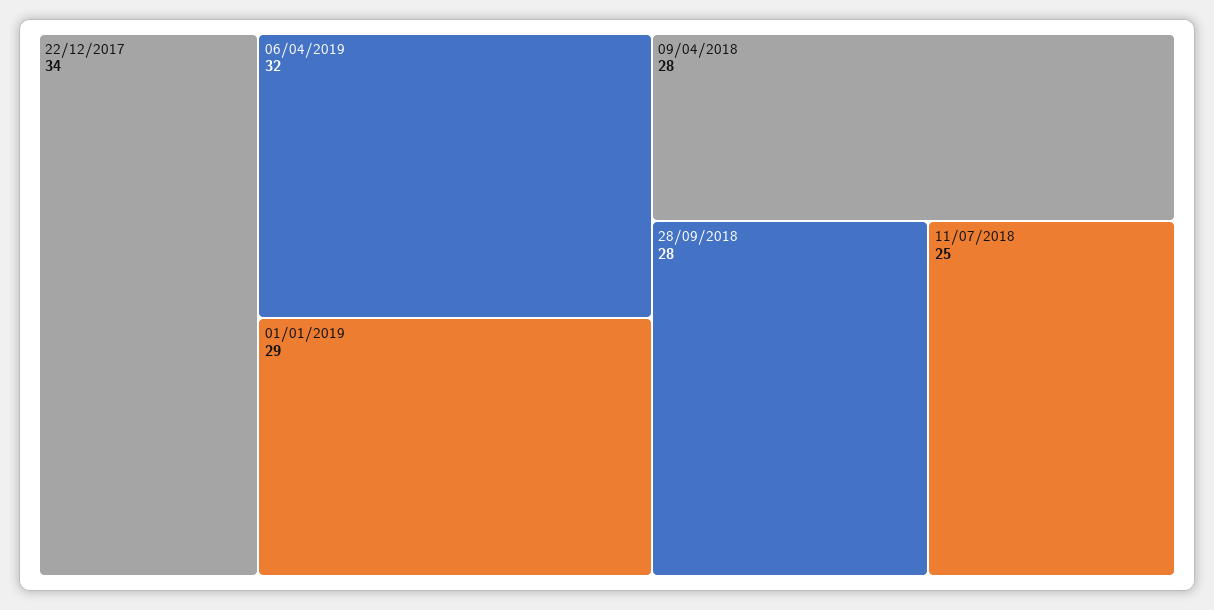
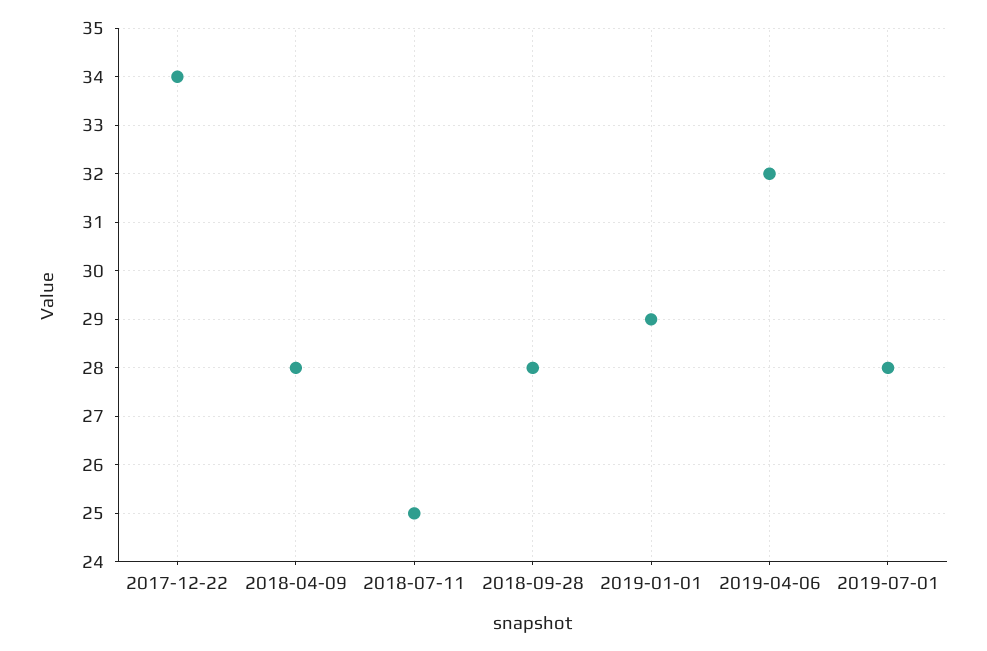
2019-07-01: none -> 28

